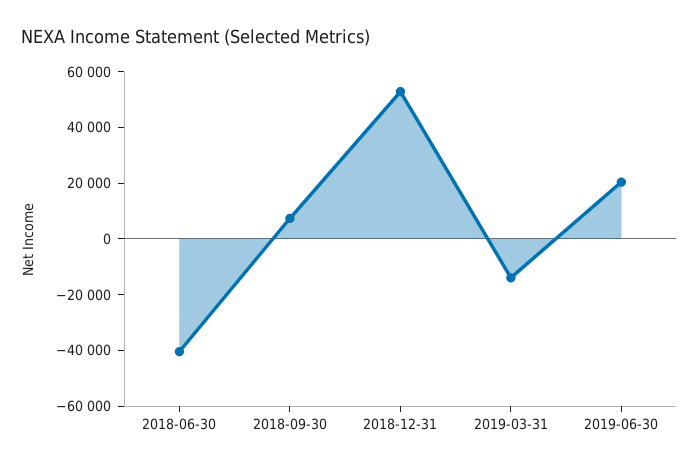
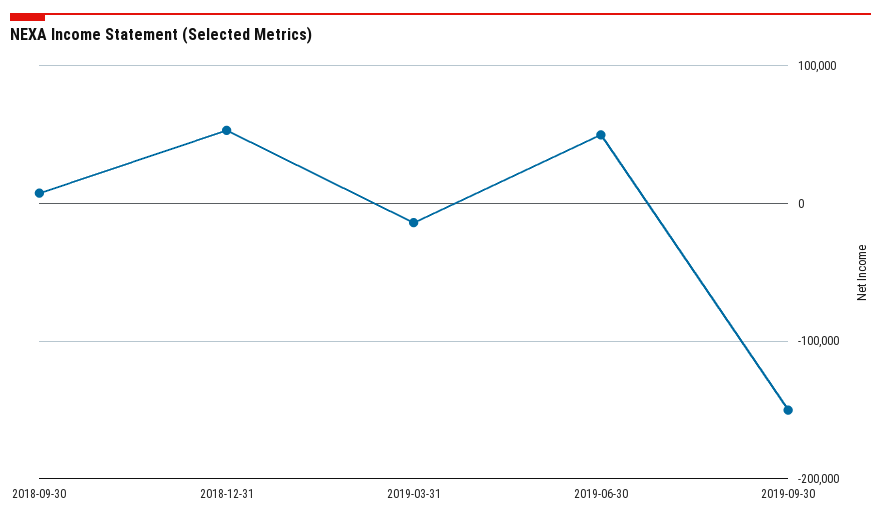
2018-06-30: -40000 -> none
2019-06-30: 20000 -> 50000
2019-09-30: none -> -150000

